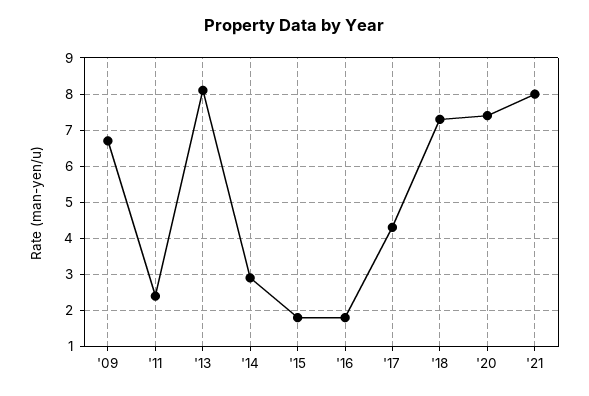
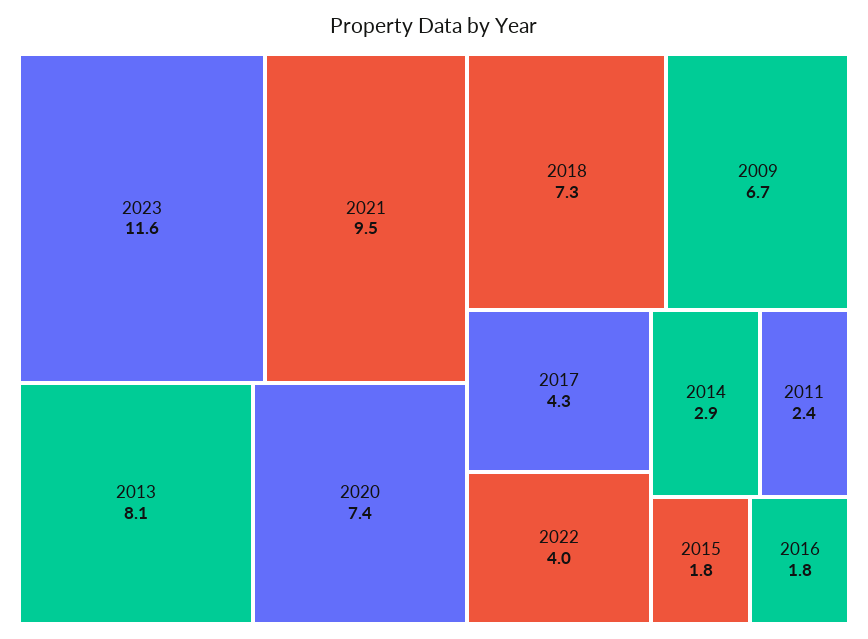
'21: 8 -> 9.5
2023: none -> 11.6
2022: none -> 4

